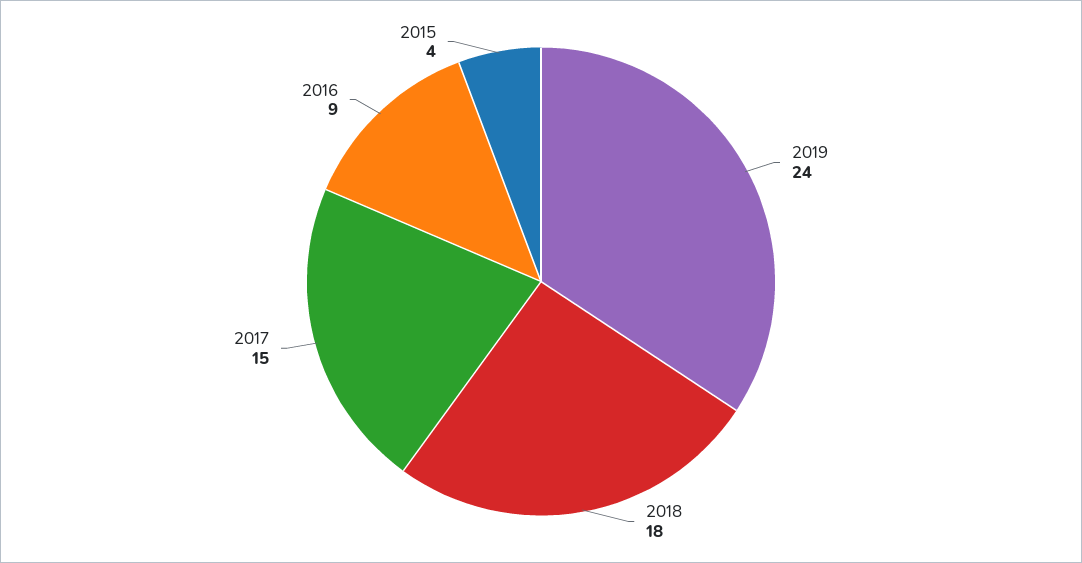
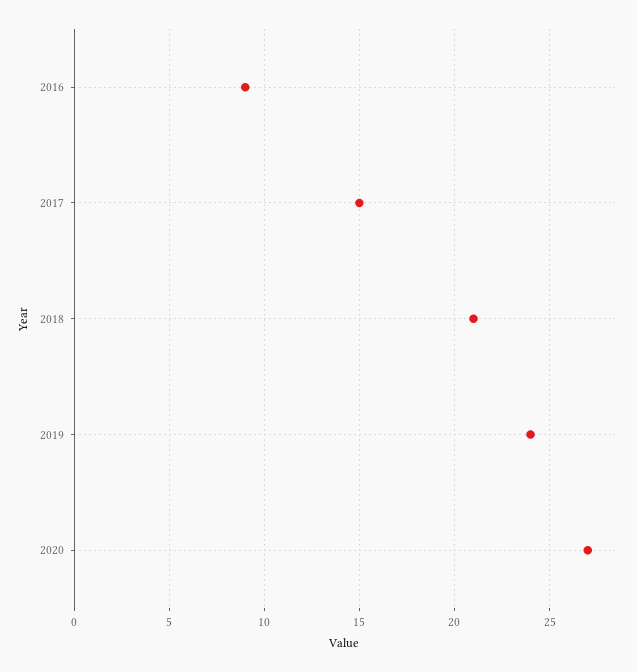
2018: 18 -> 21
2015: 4 -> none
2020: none -> 27

